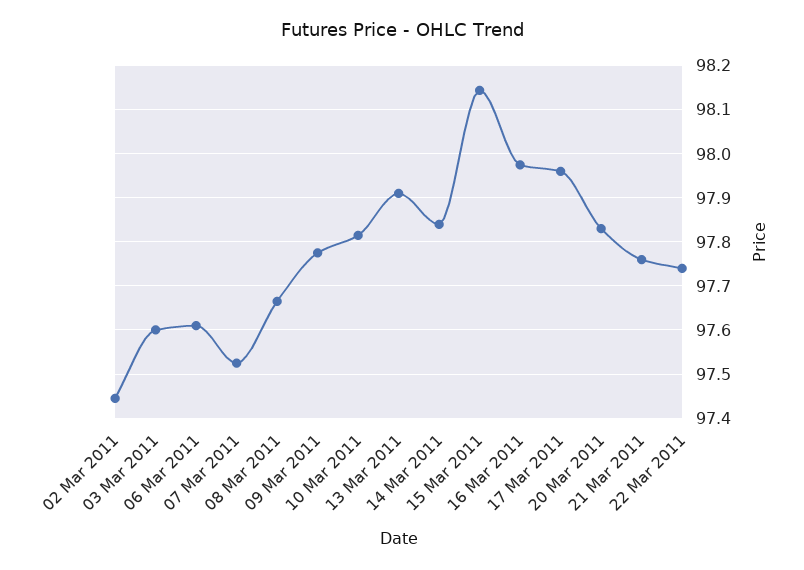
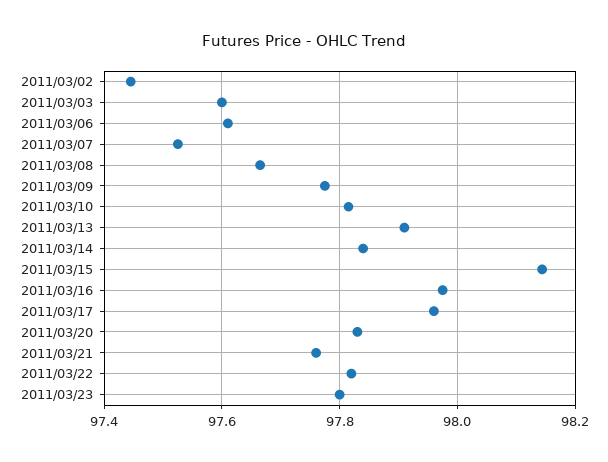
22 Mar 2011: 97.74 -> 97.82
2011/03/23: none -> 97.8

